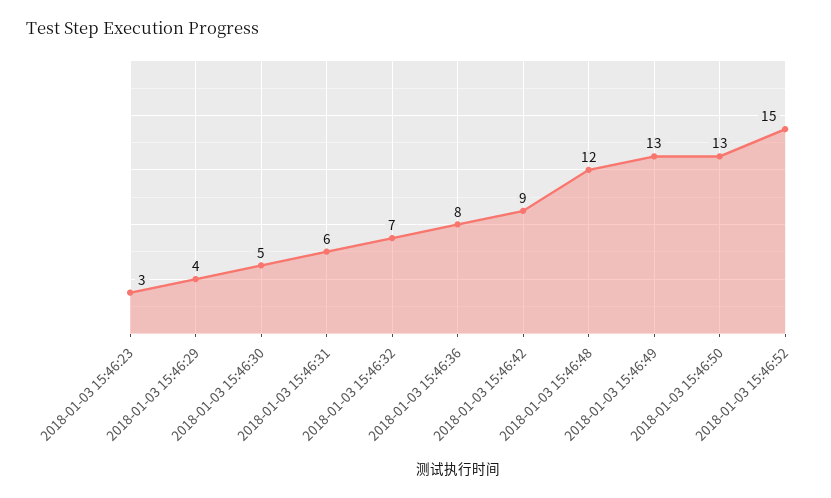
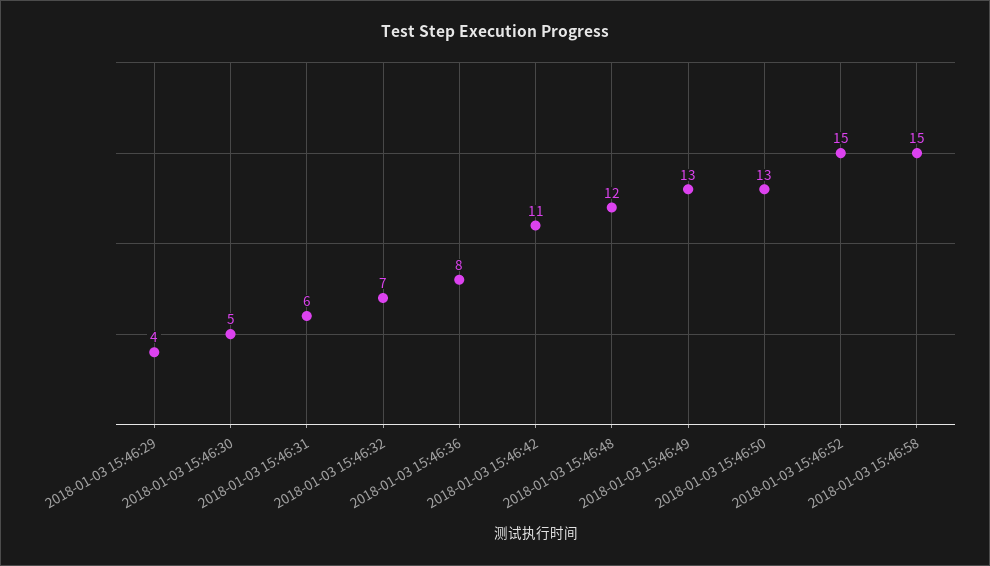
2018-01-03 15:46:23: 3 -> none
2018-01-03 15:46:42: 9 -> 11
2018-01-03 15:46:58: none -> 15

